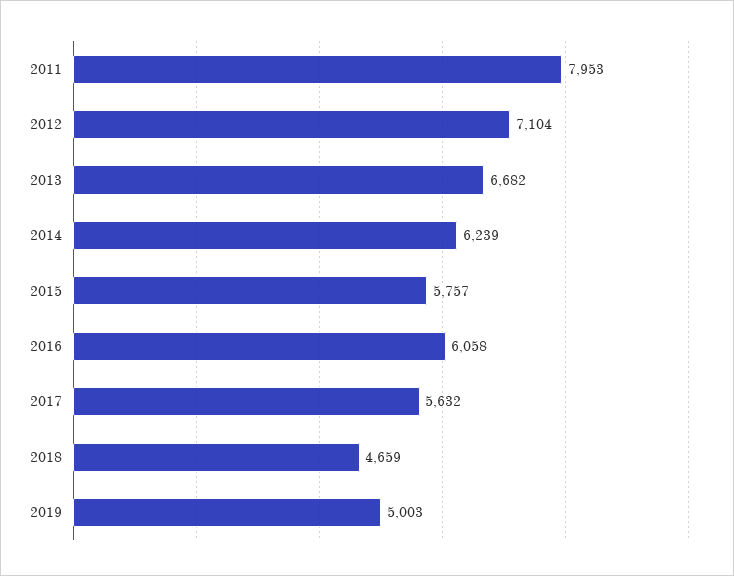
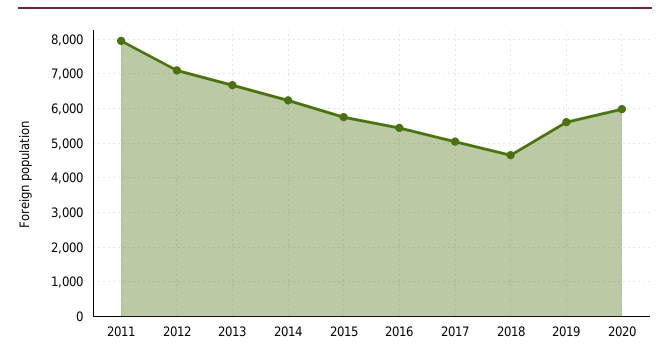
2016: 6058 -> 5400
2017: 5632 -> 5000
2019: 5003 -> 5600
2020: none -> 6000

